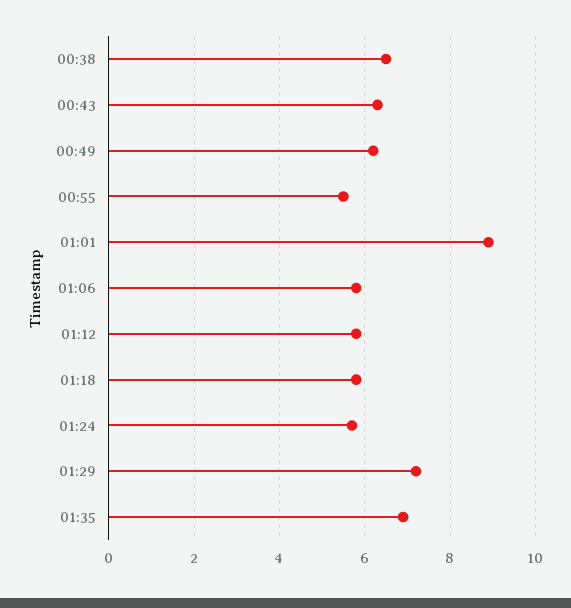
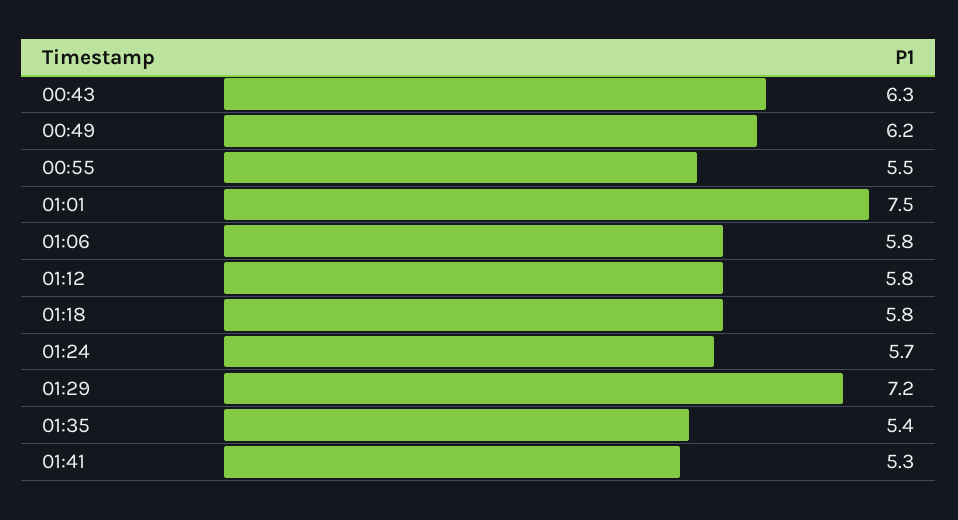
00:38: 6.5 -> none
01:01: 9 -> 7.5
01:35: 7 -> 5.4
01:41: none -> 5.3

